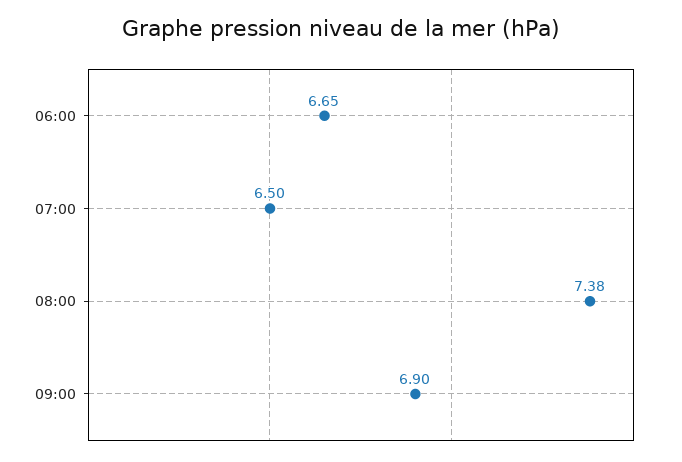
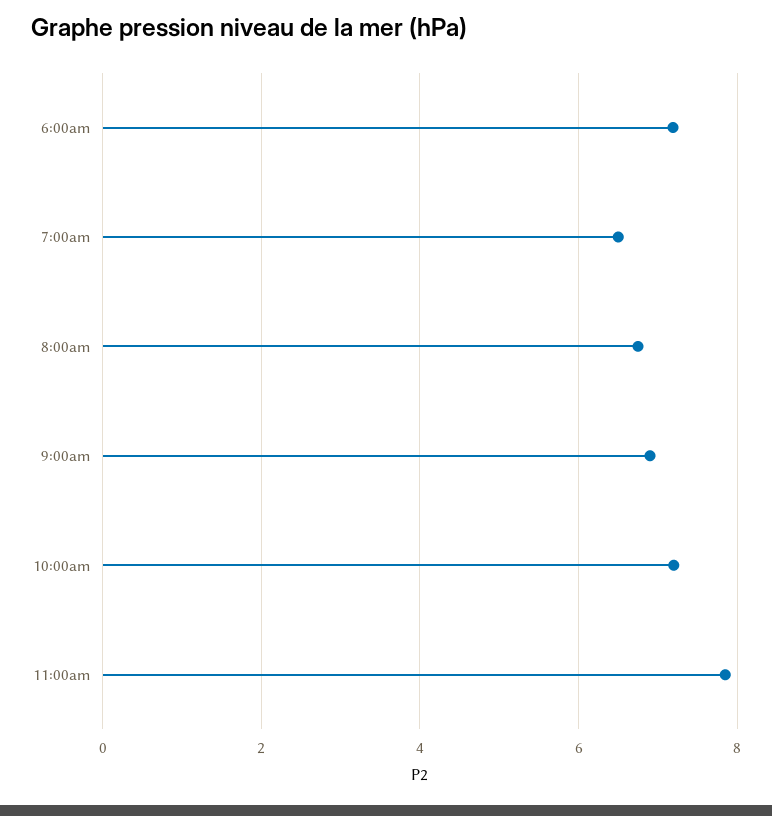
06:00: 6.65 -> 7.2
08:00: 7.38 -> 6.8
10:00am: none -> 7.2
11:00am: none -> 7.8

